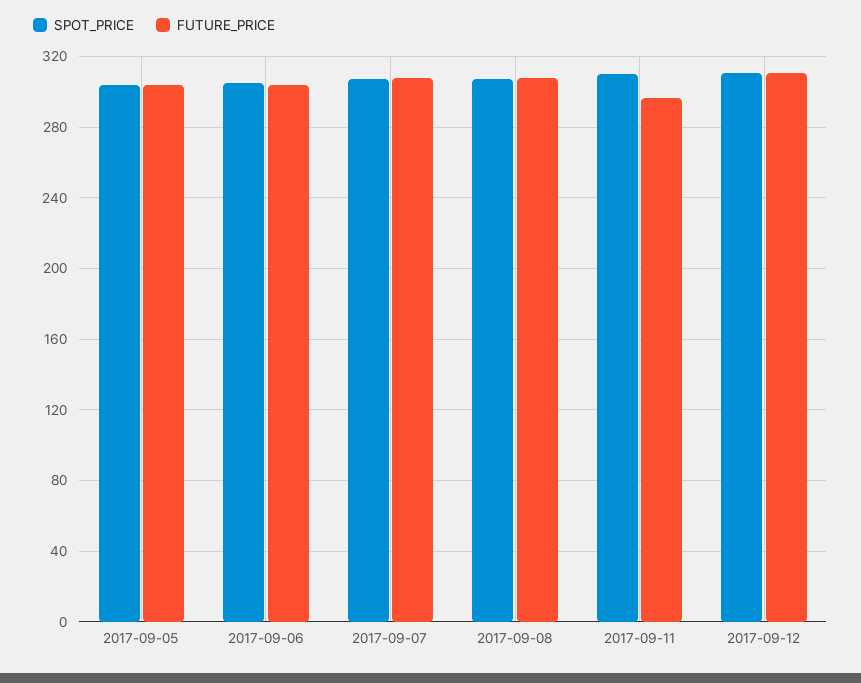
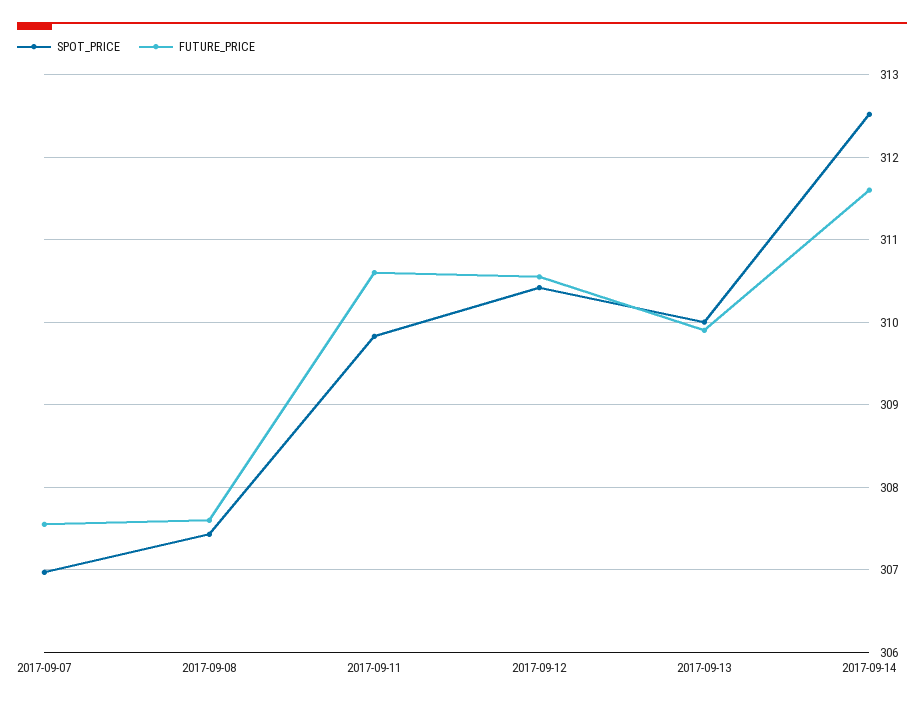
SPOT_PRICE, 2017-09-05: 305 -> none
FUTURE_PRICE, 2017-09-05: 305 -> none
SPOT_PRICE, 2017-09-06: 305 -> none
FUTURE_PRICE, 2017-09-06: 305 -> none
FUTURE_PRICE, 2017-09-11: 295 -> 310.6
SPOT_PRICE, 2017-09-13: none -> 310
FUTURE_PRICE, 2017-09-13: none -> 309.9
SPOT_PRICE, 2017-09-14: none -> 312.5
FUTURE_PRICE, 2017-09-14: none -> 311.6

